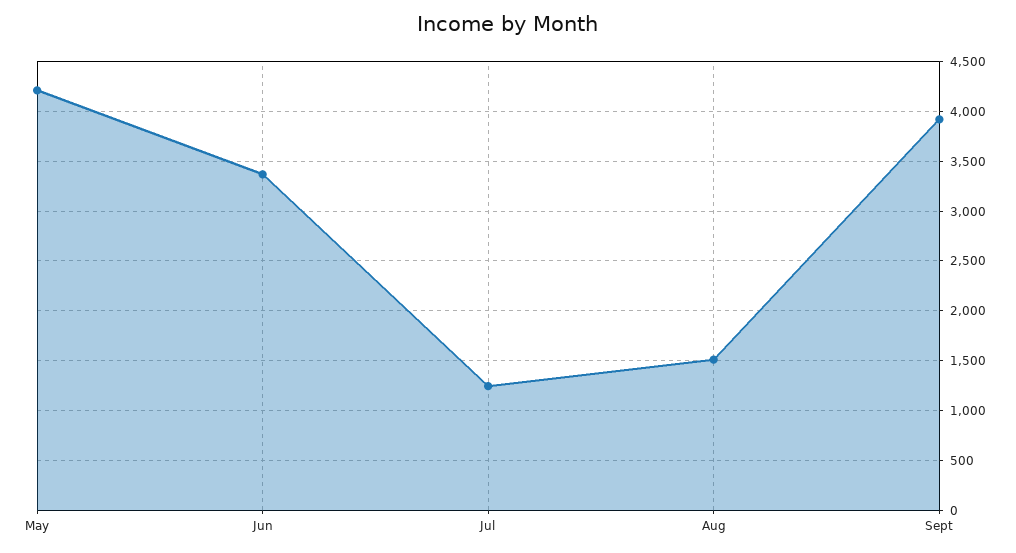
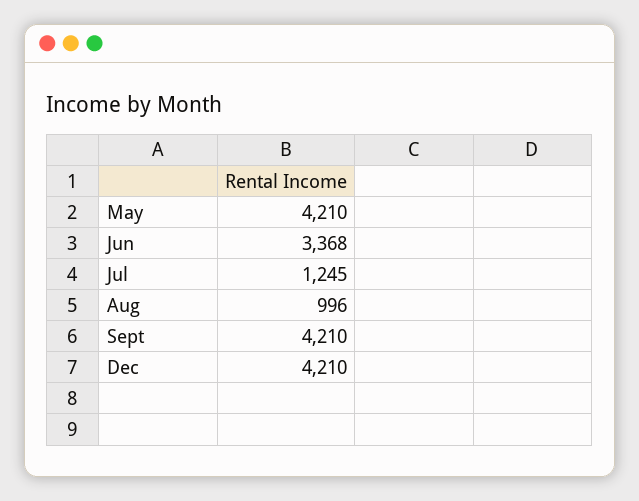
Aug: 1500 -> 996
Sept: 3900 -> 4210
Dec: none -> 4210

